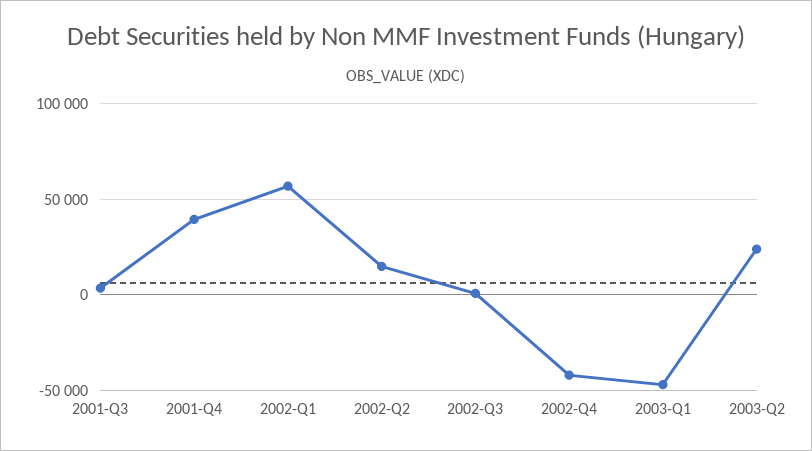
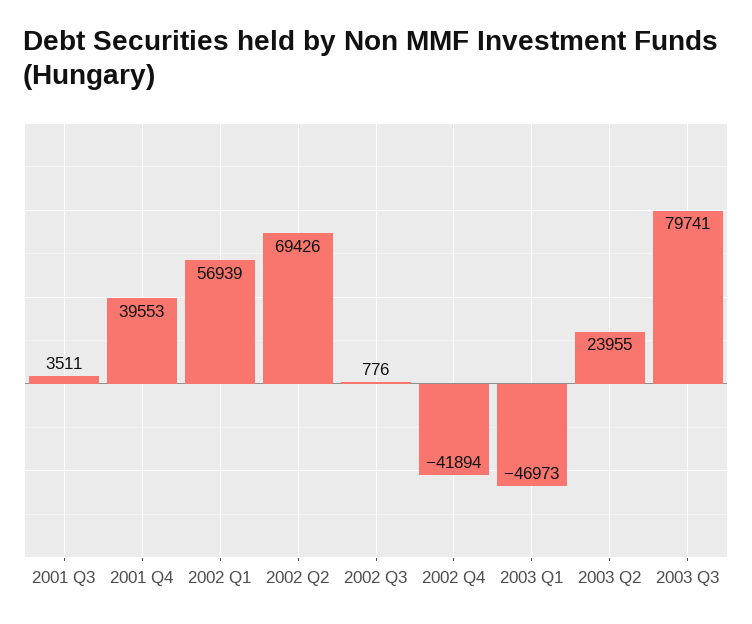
2002-Q2: 15000 -> 69426
2003 Q3: none -> 79741

